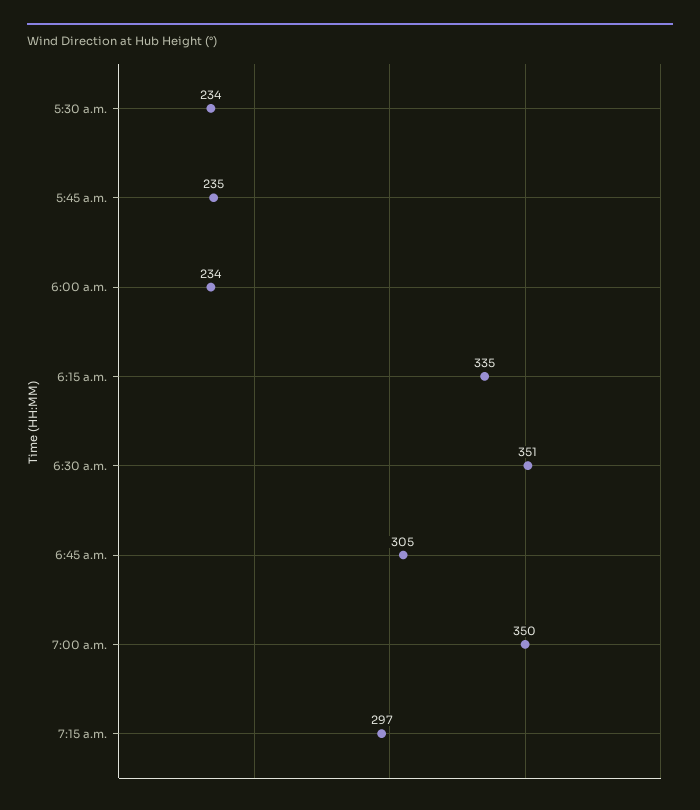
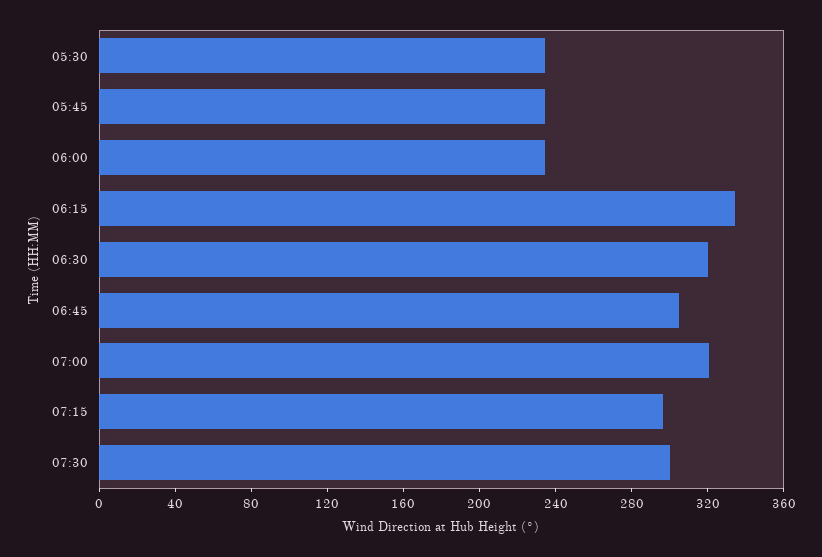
6:30 a.m.: 351 -> 320
7:00 a.m.: 350 -> 320
07:30: none -> 300

